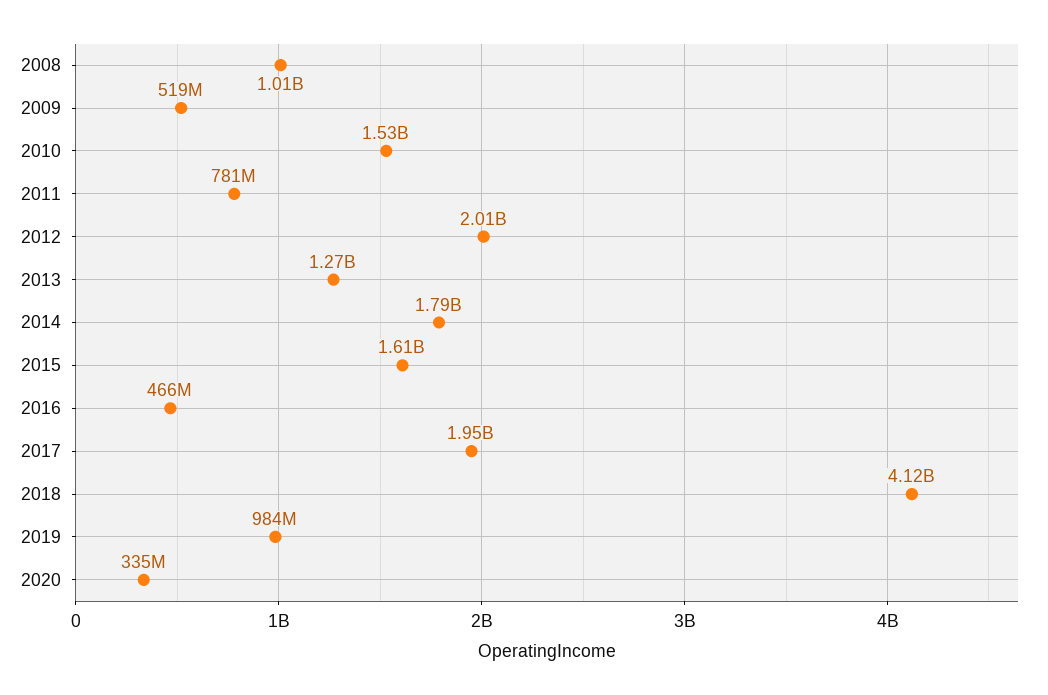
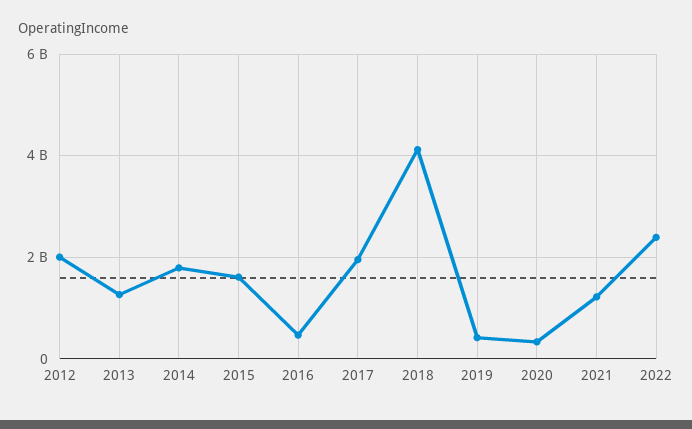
2008: 1010000000 -> none
2009: 519000000 -> none
2010: 1530000000 -> none
2011: 781000000 -> none
2019: 984000000 -> 400000000
2021: none -> 1200000000
2022: none -> 2400000000

